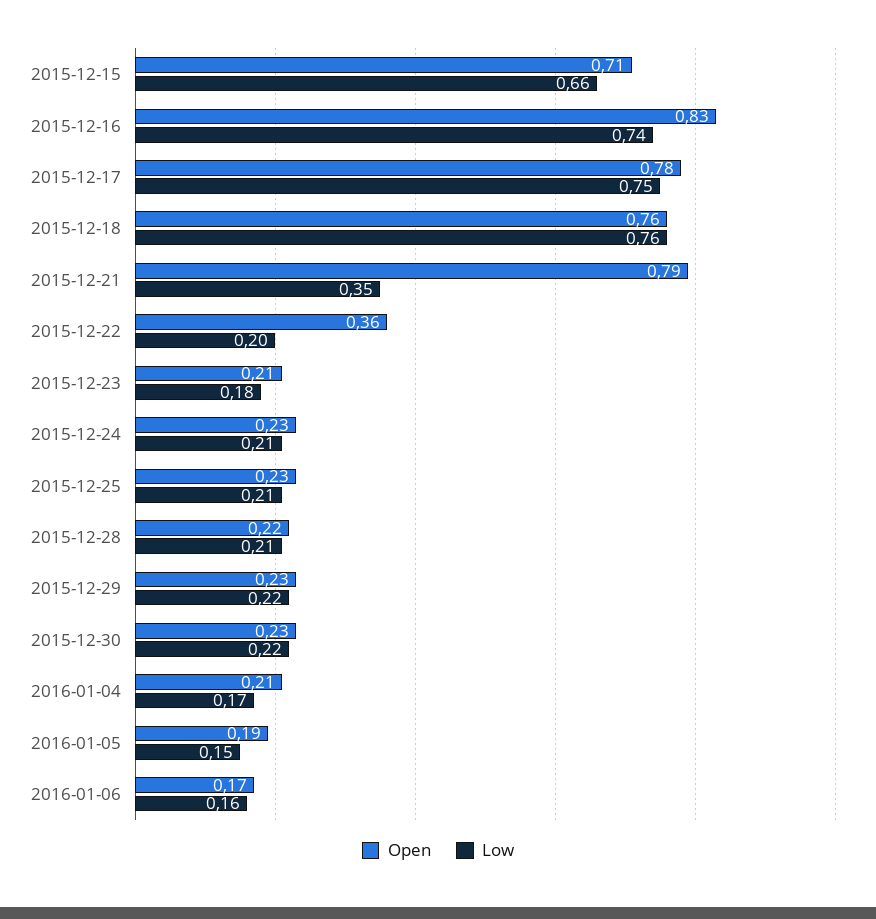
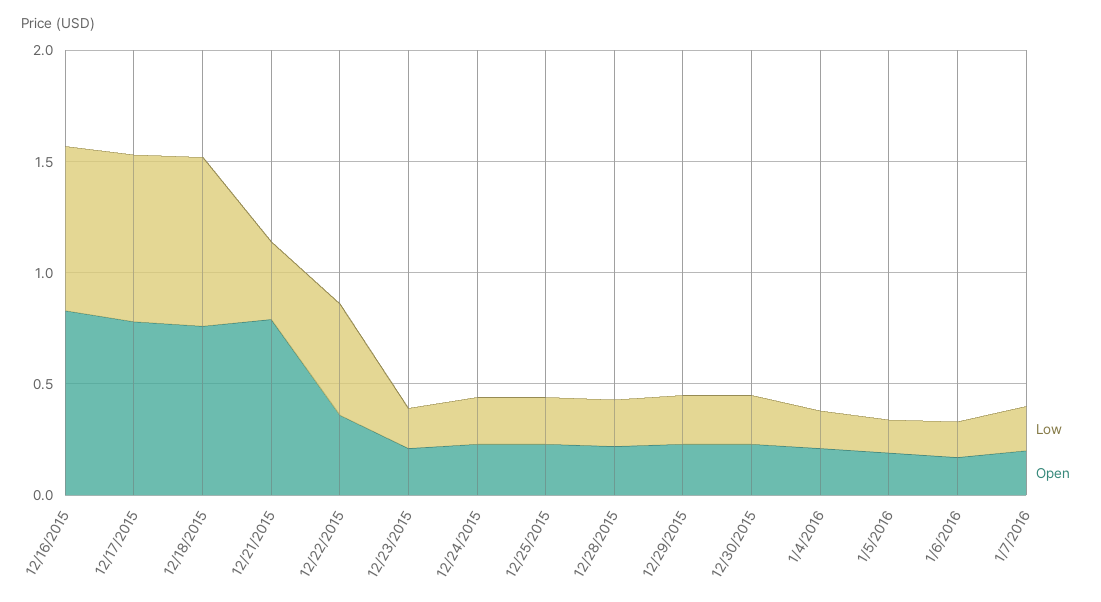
Open, 2015-12-15: 0.71 -> none
Low, 2015-12-15: 0.66 -> none
Low, 2015-12-22: 0.2 -> 0.5
Low, 1/7/2016: none -> 0.2
Open, 1/7/2016: none -> 0.2

